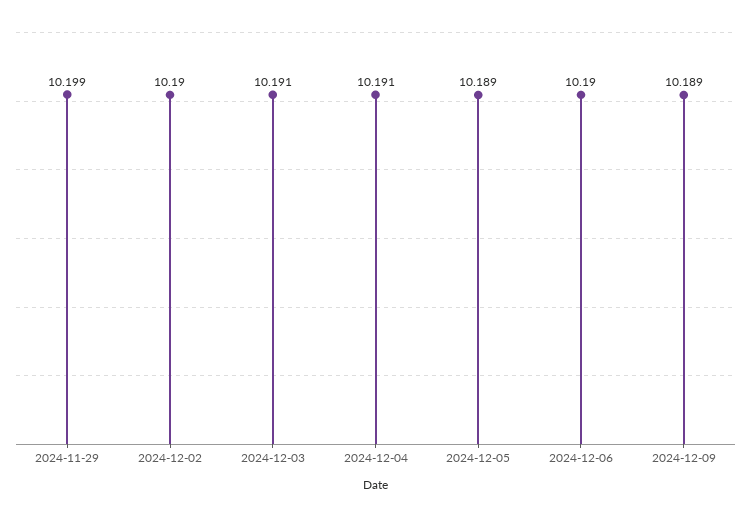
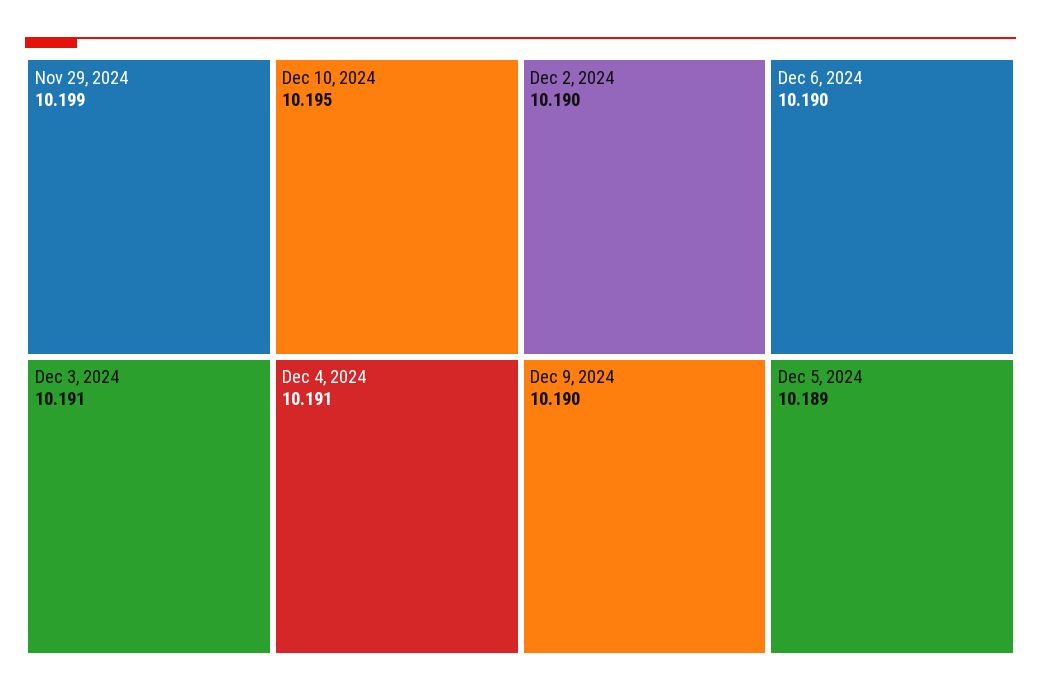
2024-12-09: 10.189 -> 10.19
Dec 10, 2024: none -> 10.195

